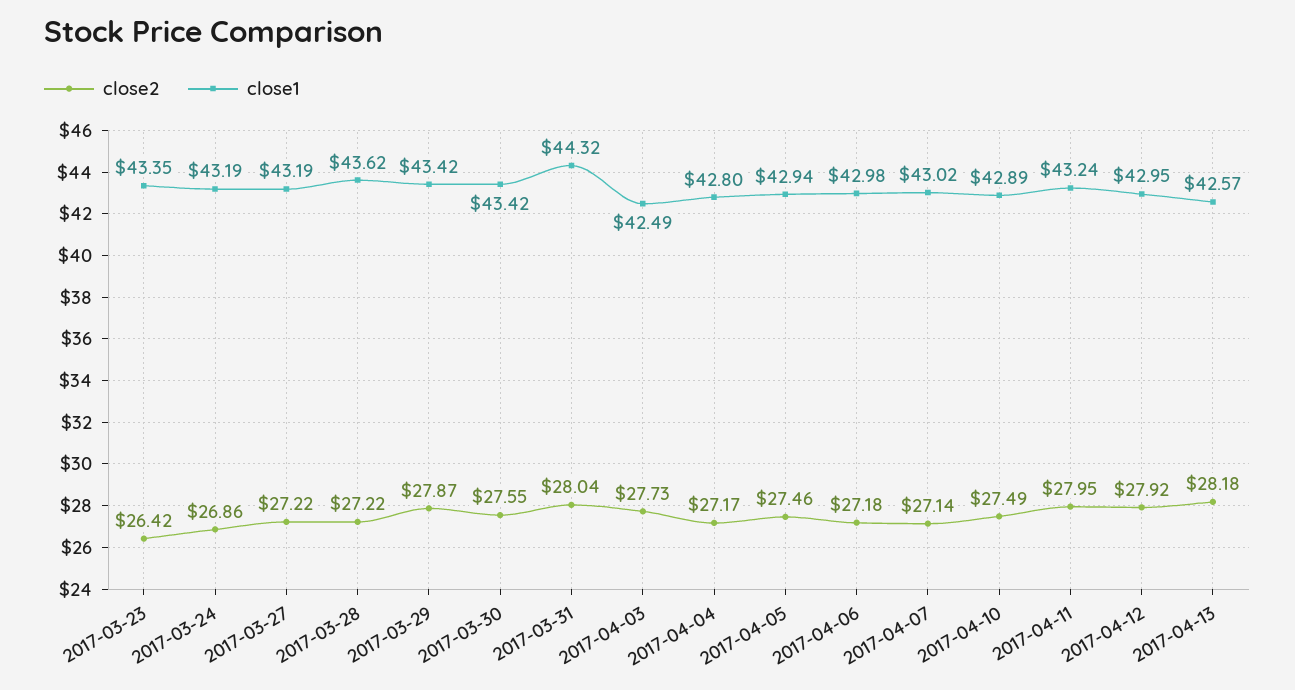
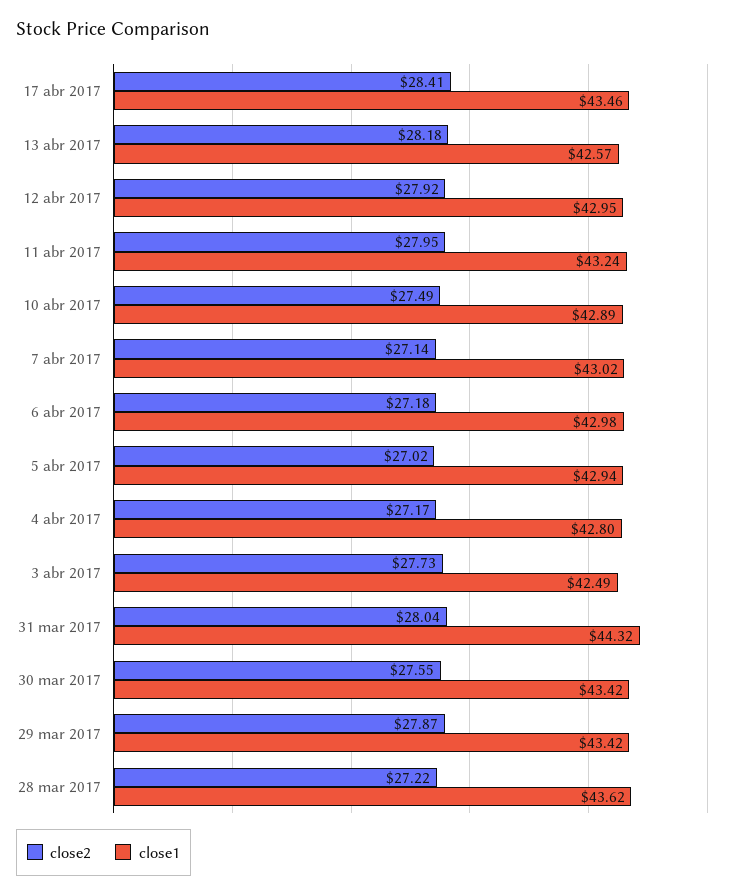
close2, 2017-03-23: 26.42 -> none
close1, 2017-03-23: 43.35 -> none
close2, 2017-03-24: 26.86 -> none
close1, 2017-03-24: 43.19 -> none
close2, 2017-03-27: 27.22 -> none
close1, 2017-03-27: 43.19 -> none
close2, 2017-04-05: 27.46 -> 27.02
close2, 17 abr 2017: none -> 28.41
close1, 17 abr 2017: none -> 43.46

